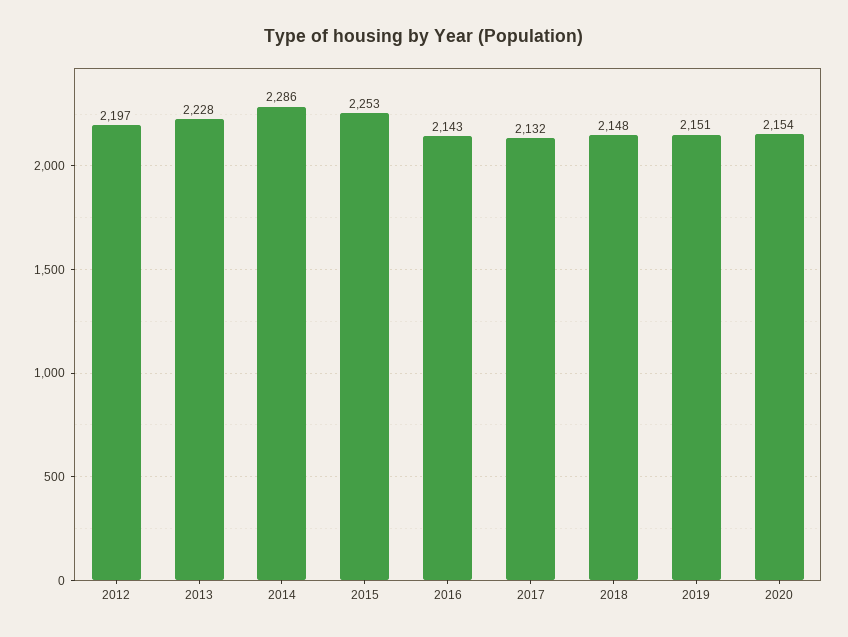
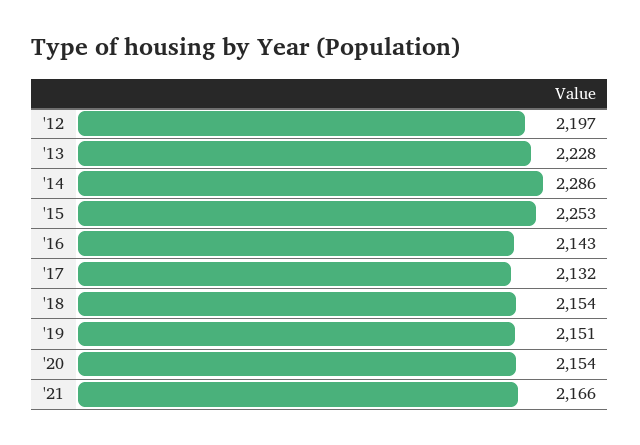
2018: 2148 -> 2154
'21: none -> 2166

